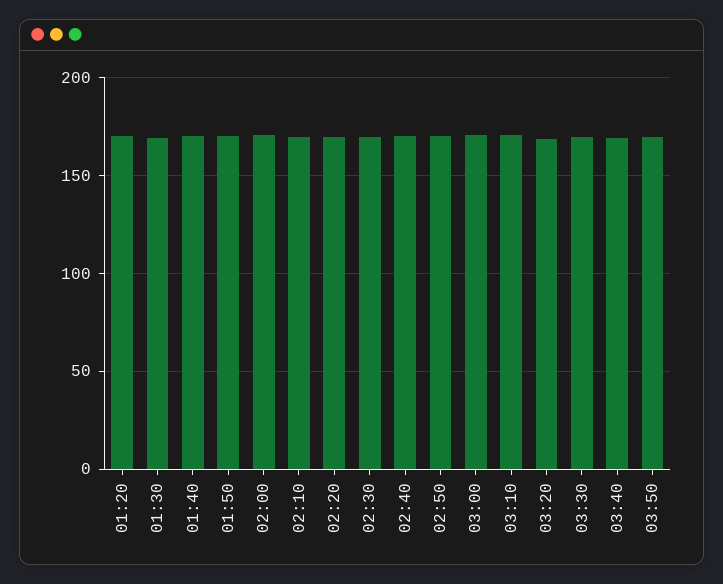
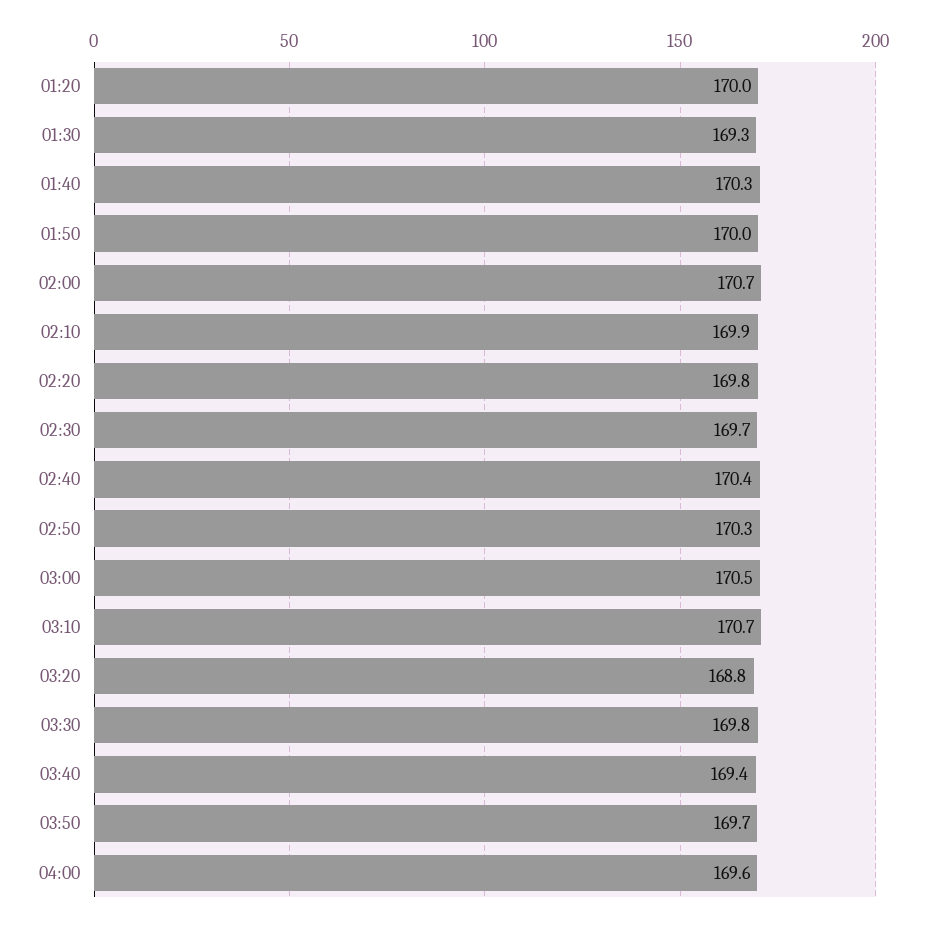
04:00: none -> 169.6

